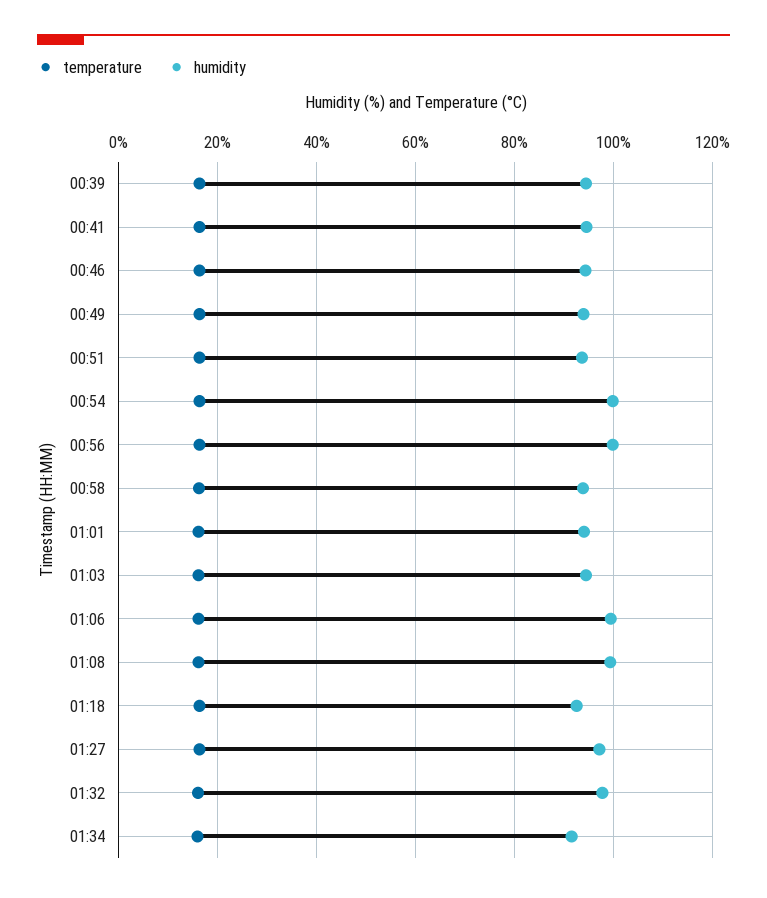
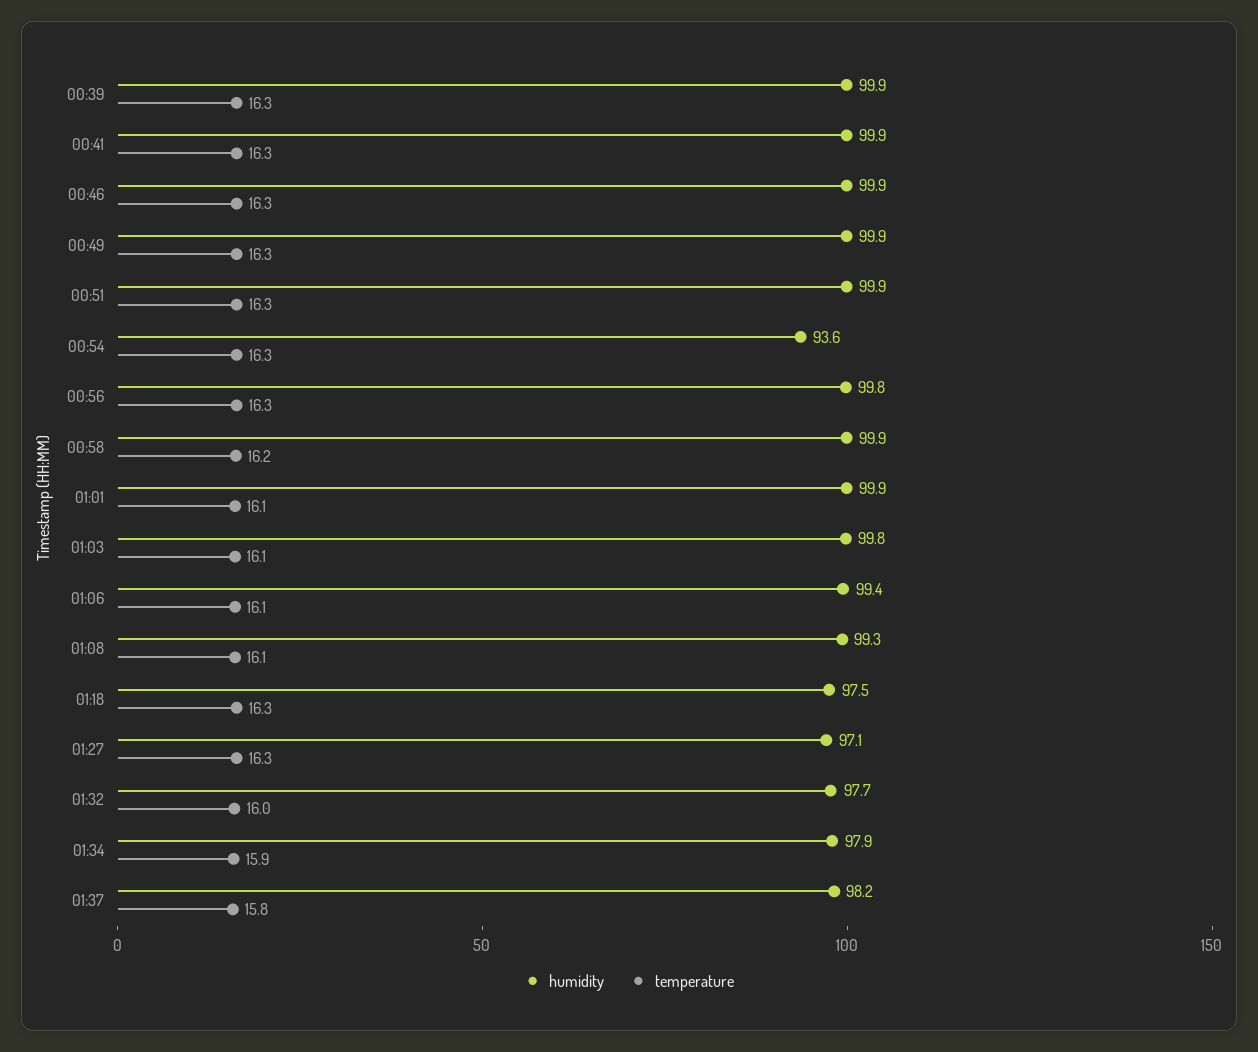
humidity, 00:39: 94 -> 99.9
humidity, 00:41: 94 -> 99.9
humidity, 00:46: 94 -> 99.9
humidity, 00:49: 94 -> 99.9
humidity, 00:51: 94 -> 99.9
humidity, 00:54: 100 -> 93.6
humidity, 00:58: 94 -> 99.9
humidity, 01:01: 94 -> 99.9
humidity, 01:03: 94 -> 99.8
humidity, 01:18: 92 -> 97.5
humidity, 01:34: 92 -> 97.9
humidity, 01:37: none -> 98.2
temperature, 01:37: none -> 15.8

